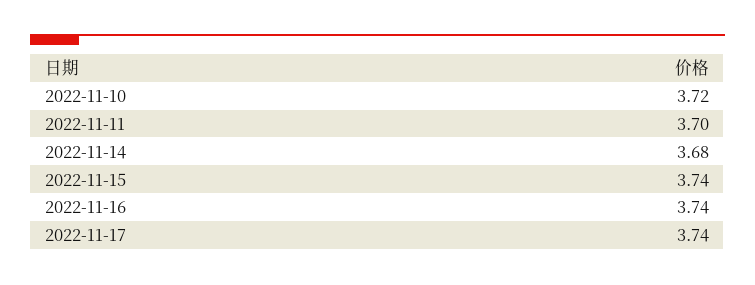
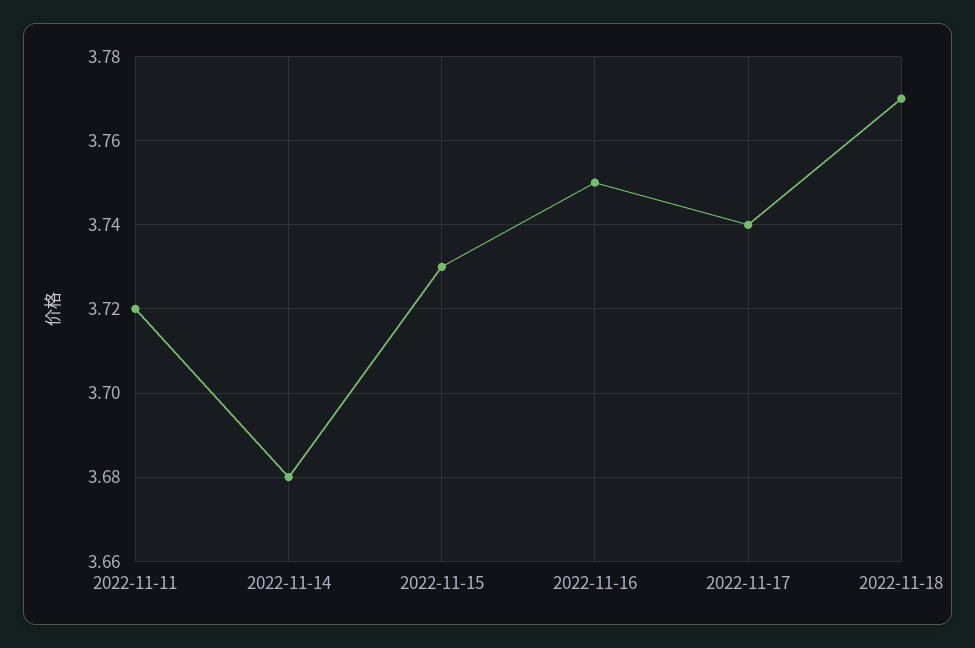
2022-11-10: 3.72 -> none
2022-11-11: 3.7 -> 3.72
2022-11-15: 3.74 -> 3.73
2022-11-16: 3.74 -> 3.75
2022-11-18: none -> 3.77

